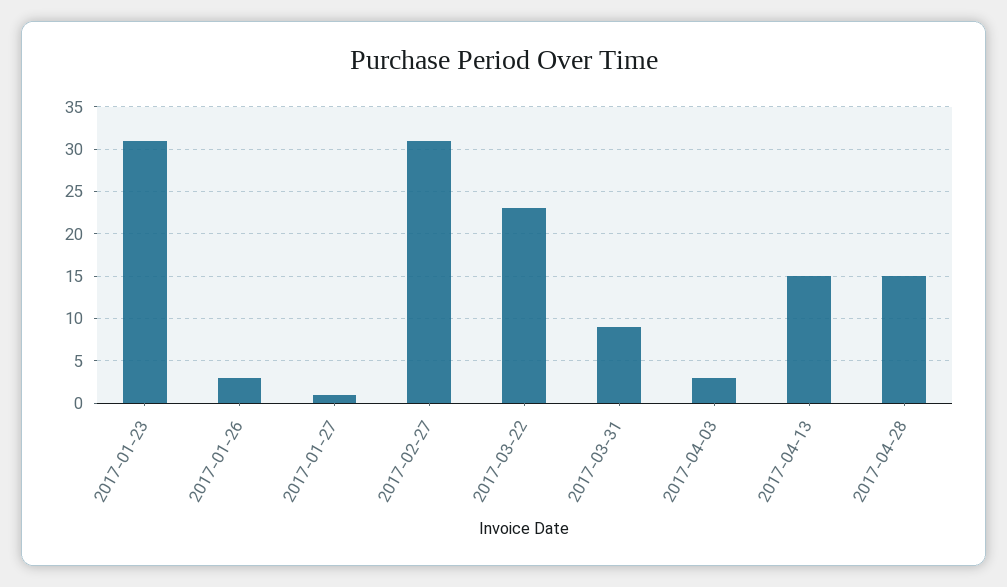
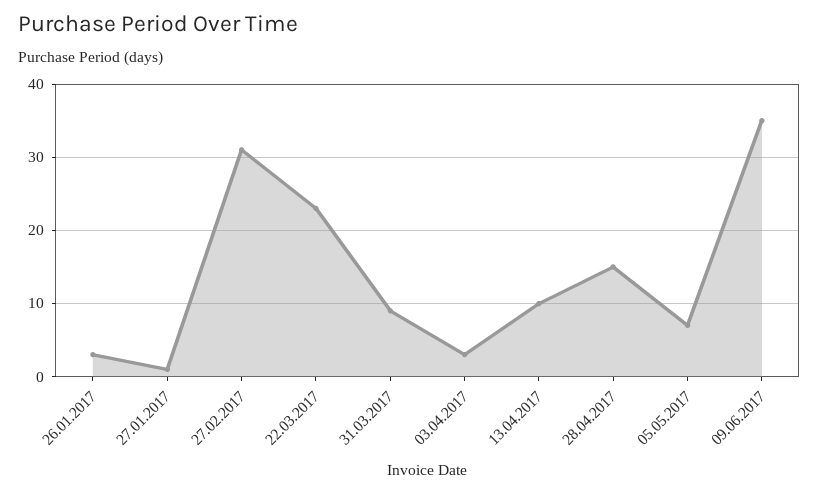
2017-01-23: 31 -> none
2017-04-13: 15 -> 10
05.05.2017: none -> 7
09.06.2017: none -> 35

